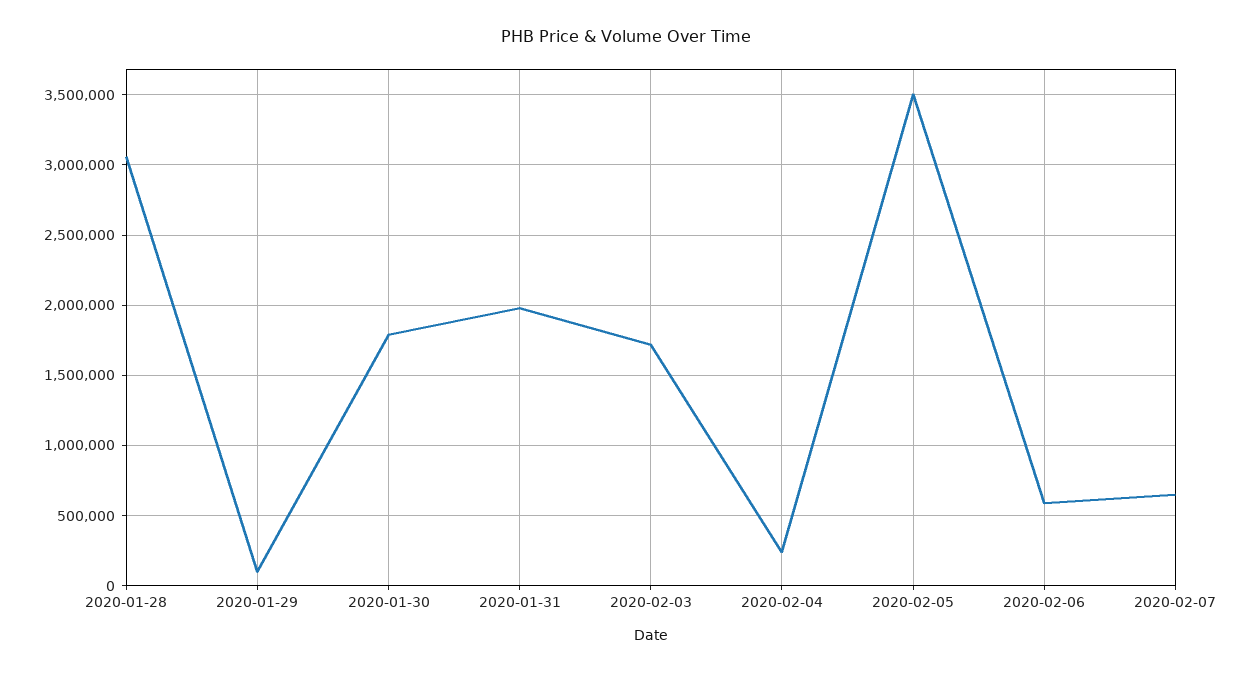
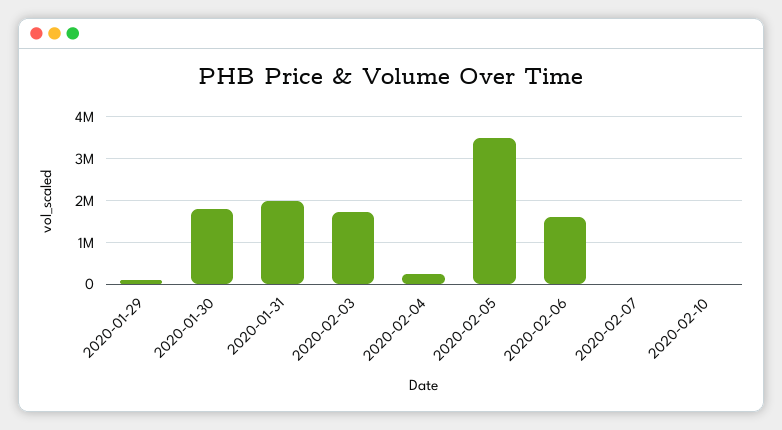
2020-01-28: 3050000 -> none
2020-02-06: 600000 -> 1600000
2020-02-07: 650000 -> 0
2020-02-10: none -> 0

